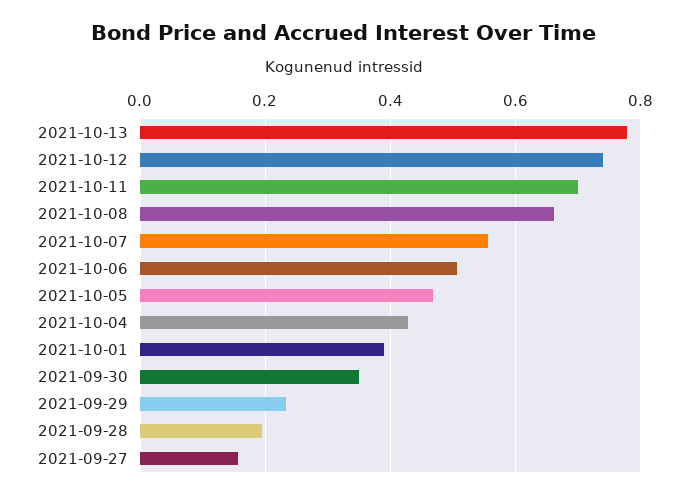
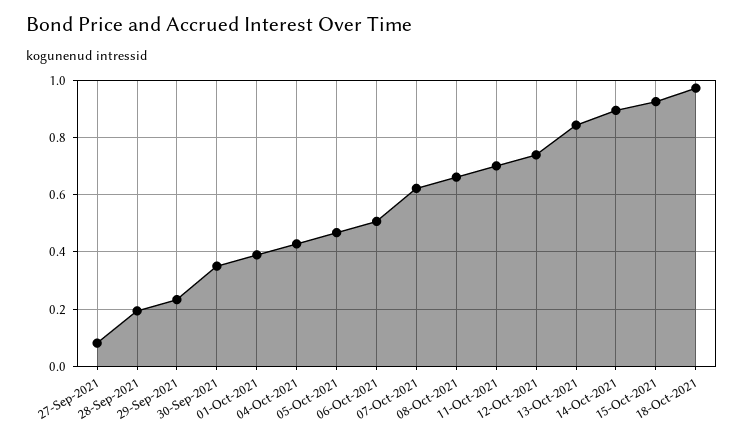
2021-10-13: 0.78 -> 0.85
2021-10-07: 0.56 -> 0.625
2021-09-27: 0.16 -> 0.075
14-Oct-2021: none -> 0.9
15-Oct-2021: none -> 0.925
18-Oct-2021: none -> 0.975

